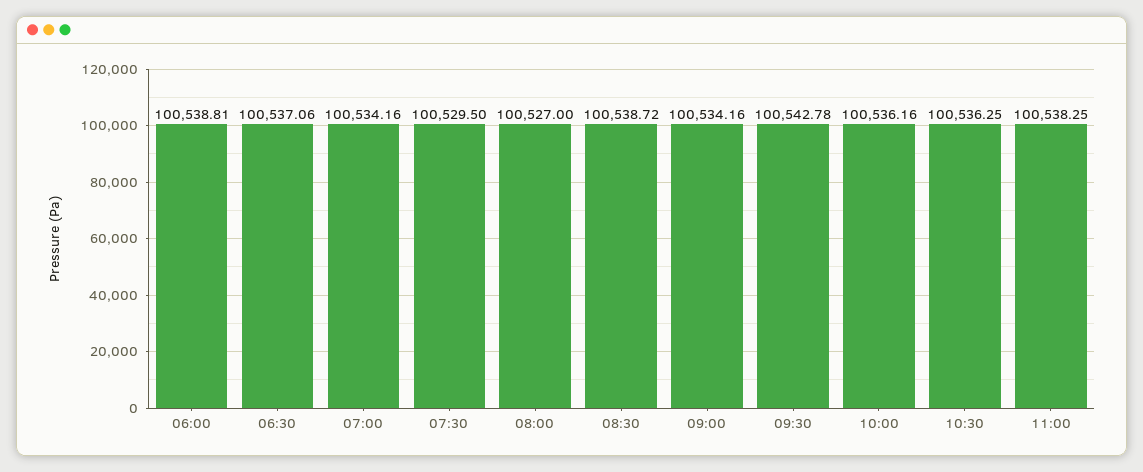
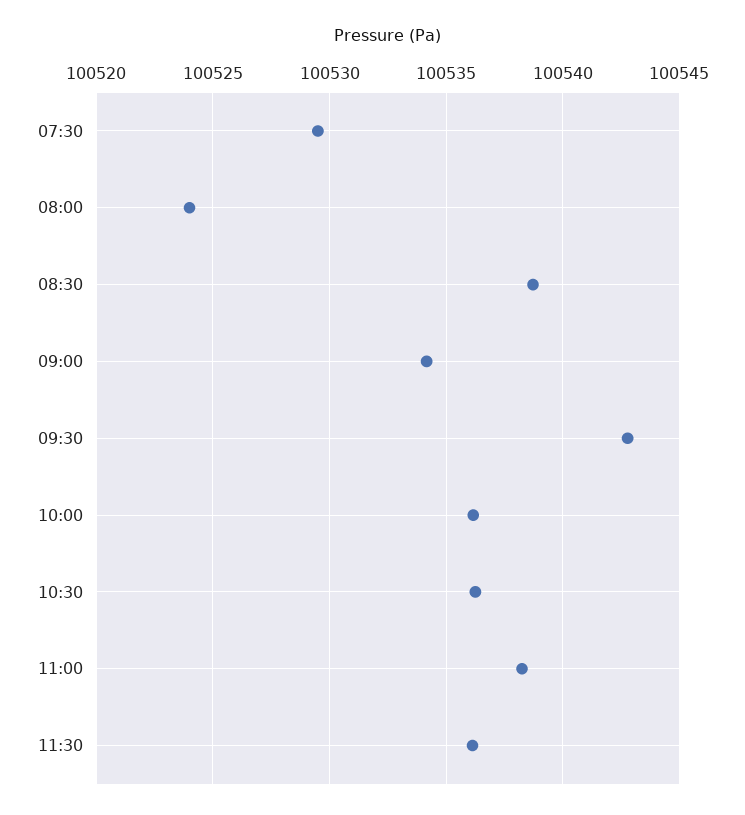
06:00: 100538.81 -> none
06:30: 100537.06 -> none
07:00: 100534.16 -> none
08:00: 100527 -> 100524
11:30: none -> 100536

